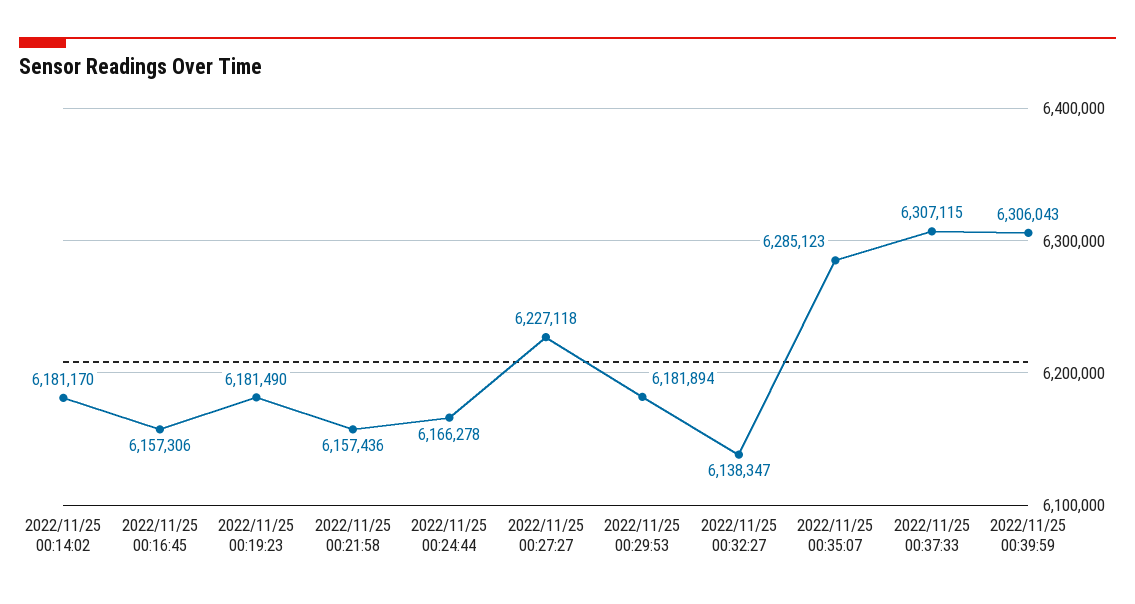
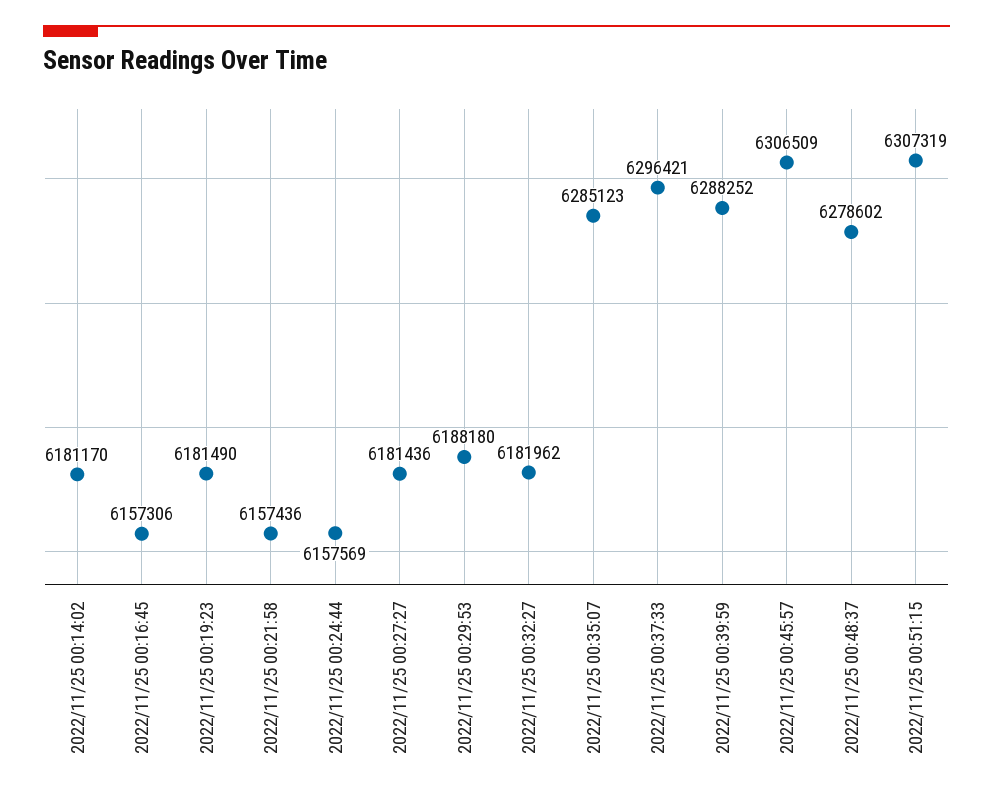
2022/11/25 00:24:44: 6166278 -> 6157569
2022/11/25 00:27:27: 6227118 -> 6181436
2022/11/25 00:29:53: 6181894 -> 6188180
2022/11/25 00:32:27: 6138347 -> 6181962
2022/11/25 00:37:33: 6307115 -> 6296421
2022/11/25 00:39:59: 6306043 -> 6288252
2022/11/25 00:45:57: none -> 6306509
2022/11/25 00:48:37: none -> 6278602
2022/11/25 00:51:15: none -> 6307319

